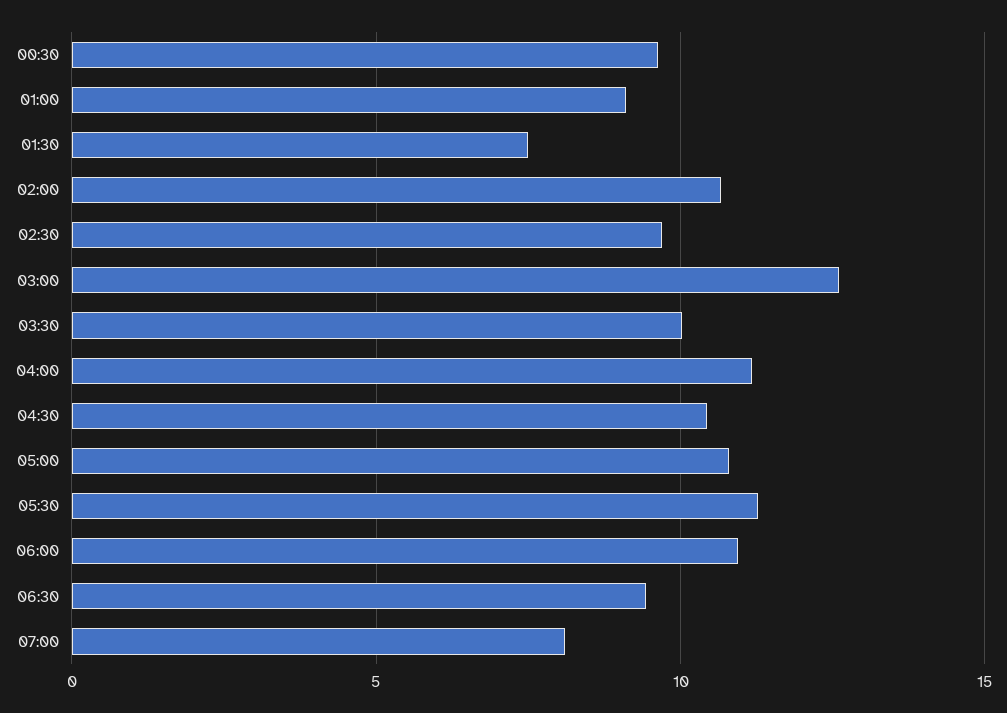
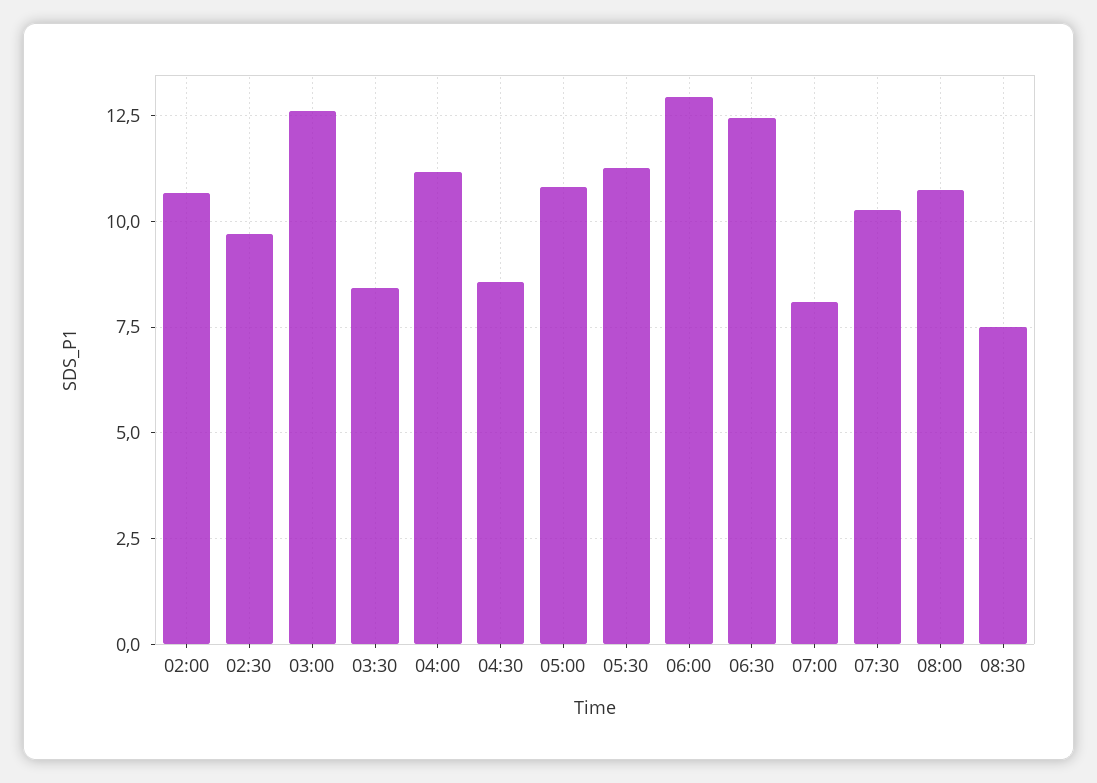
00:30: 9.5 -> none
01:00: 9 -> none
01:30: 7.5 -> none
03:30: 10 -> 8.5
04:30: 10.5 -> 8.5
06:00: 11 -> 13
06:30: 9.5 -> 12.5
07:30: none -> 10.25
08:00: none -> 10.75
08:30: none -> 7.5

